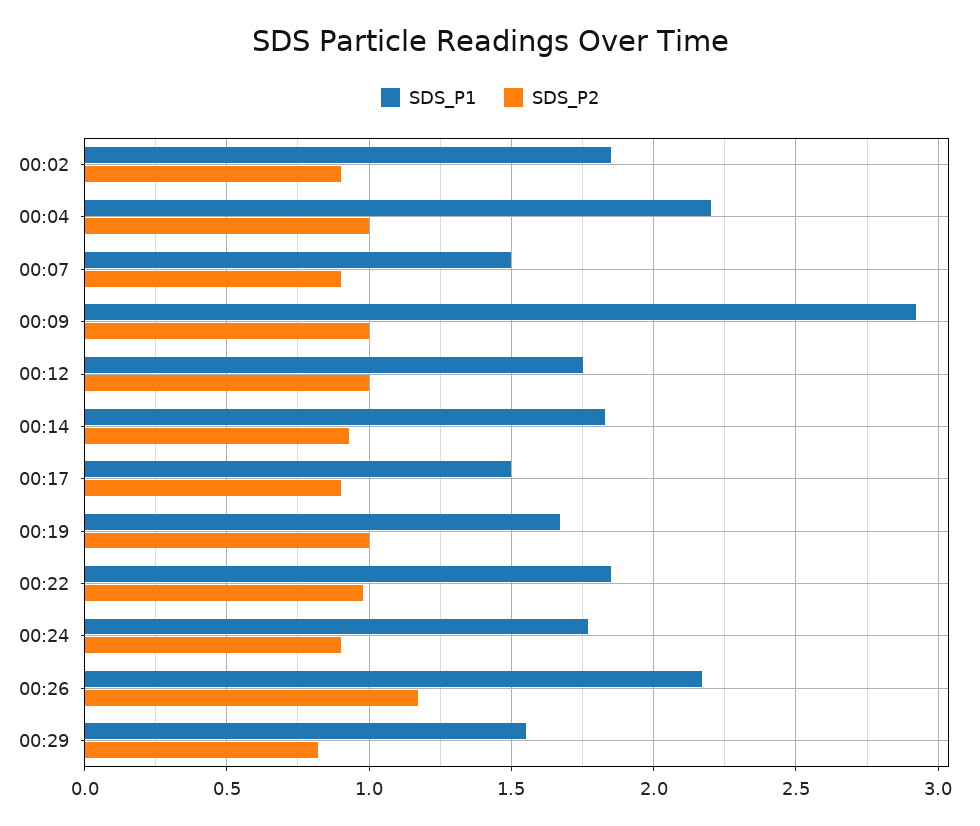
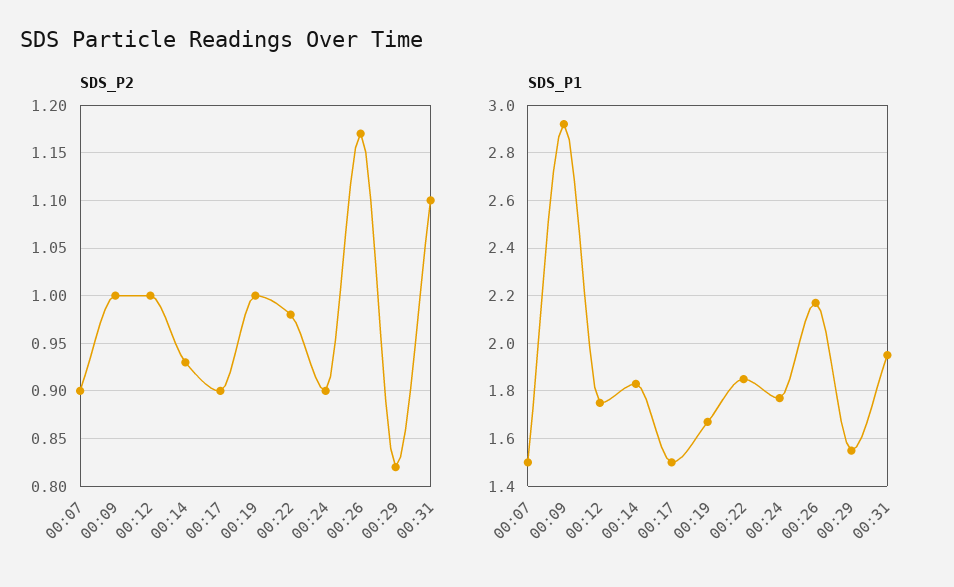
SDS_P1, 00:02: 1.85 -> none
SDS_P2, 00:02: 0.9 -> none
SDS_P1, 00:04: 2.2 -> none
SDS_P2, 00:04: 1 -> none
SDS_P2, 00:31: none -> 1.1
SDS_P1, 00:31: none -> 1.95

